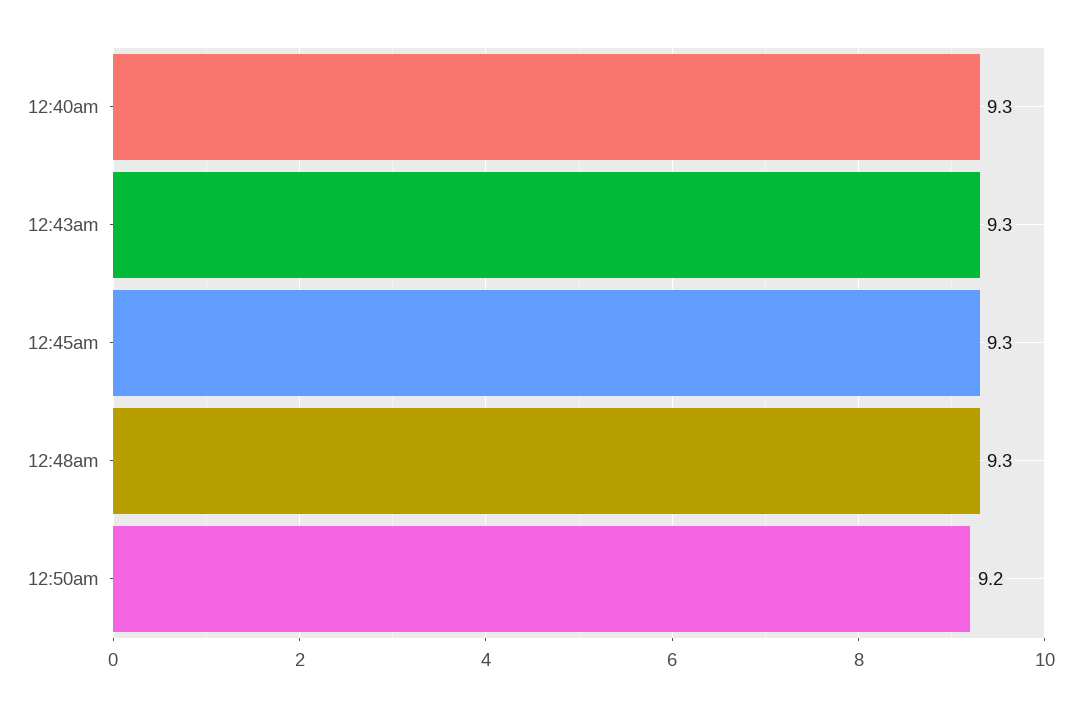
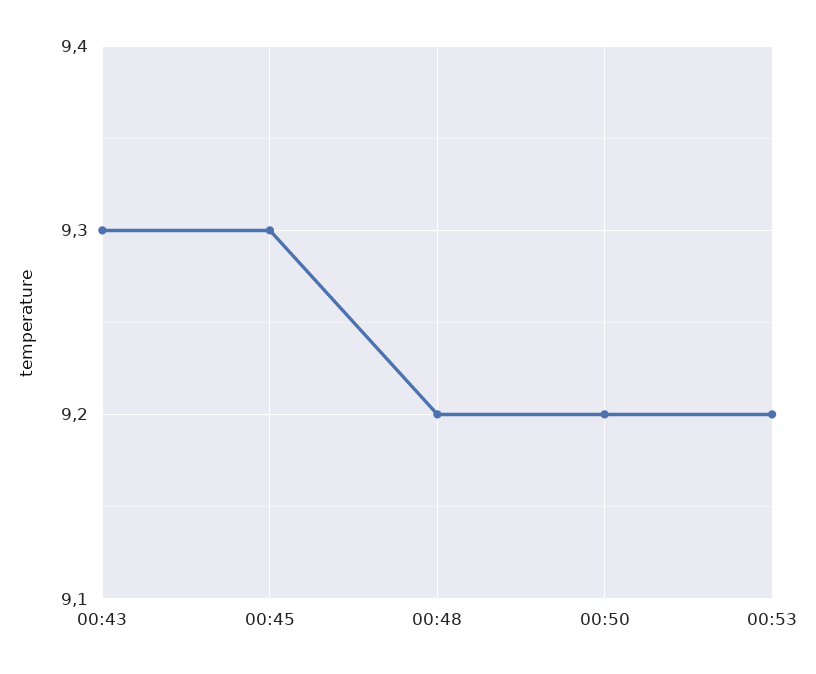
12:40am: 9.3 -> none
12:48am: 9.3 -> 9.2
00:53: none -> 9.2

